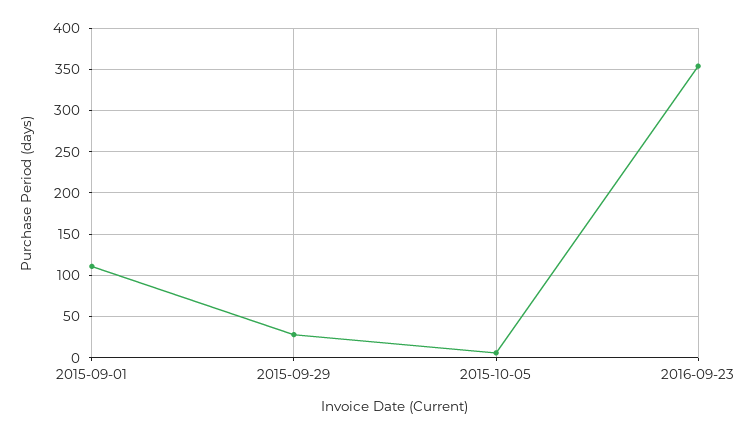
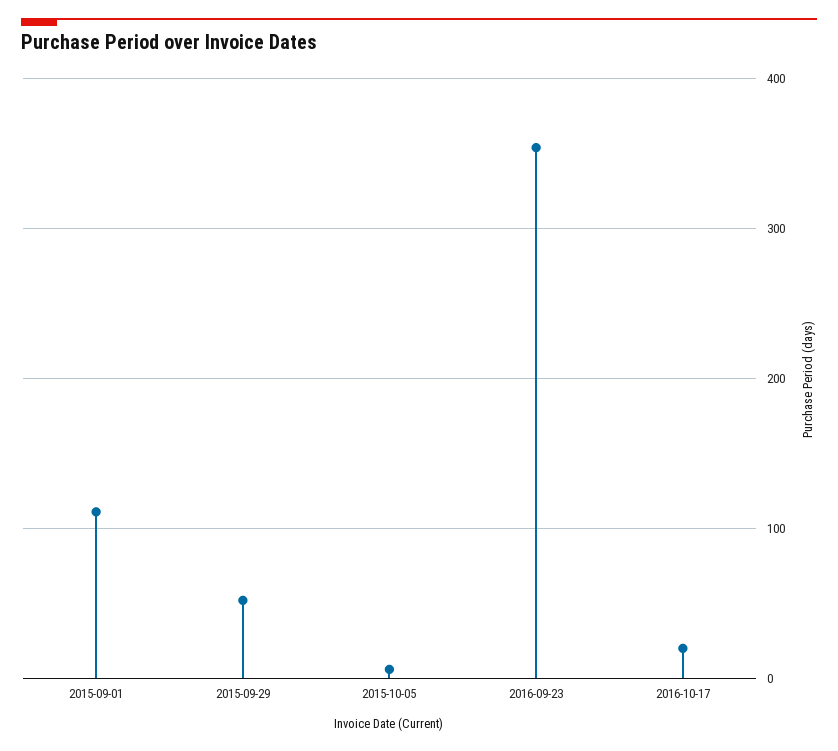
2015-09-29: 30 -> 50
2016-10-17: none -> 20

